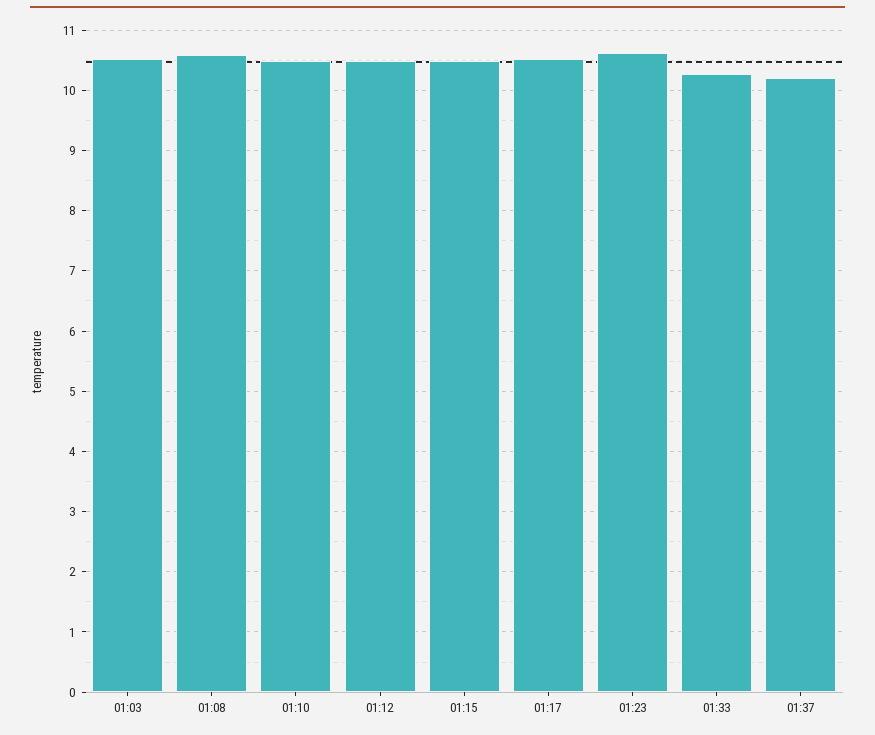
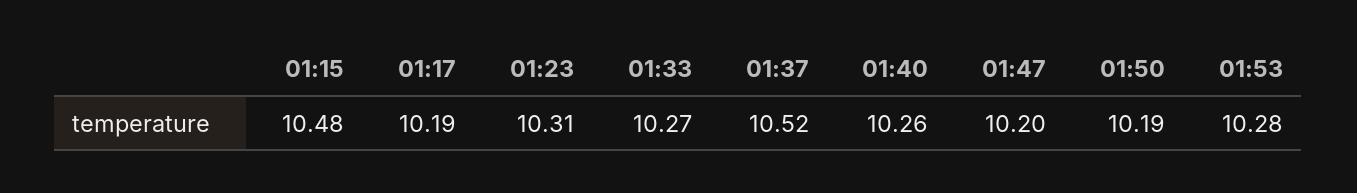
01:03: 10.5 -> none
01:08: 10.6 -> none
01:10: 10.5 -> none
01:12: 10.5 -> none
01:17: 10.5 -> 10.19
01:23: 10.6 -> 10.31
01:37: 10.2 -> 10.52
01:40: none -> 10.26
01:47: none -> 10.2
01:50: none -> 10.19
01:53: none -> 10.28

